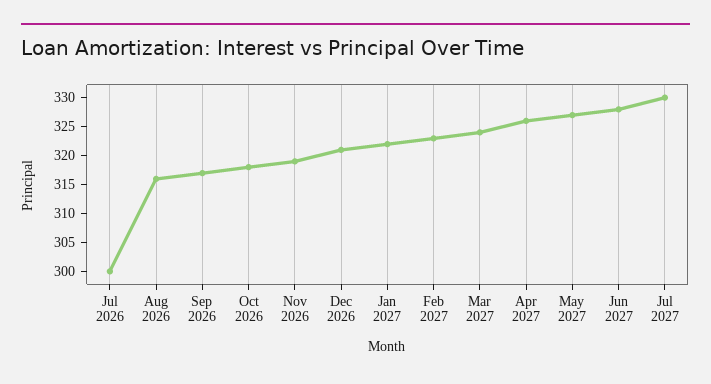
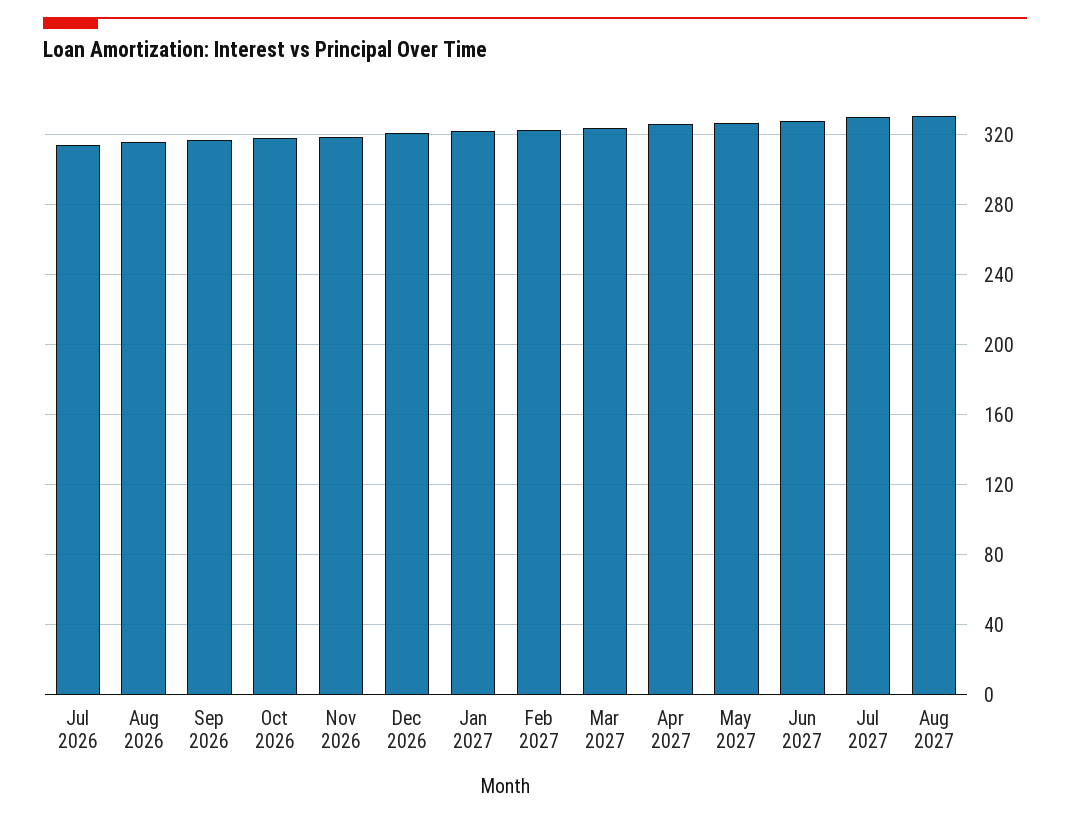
Jul 2026: 300 -> 315
Aug 2027: none -> 330

